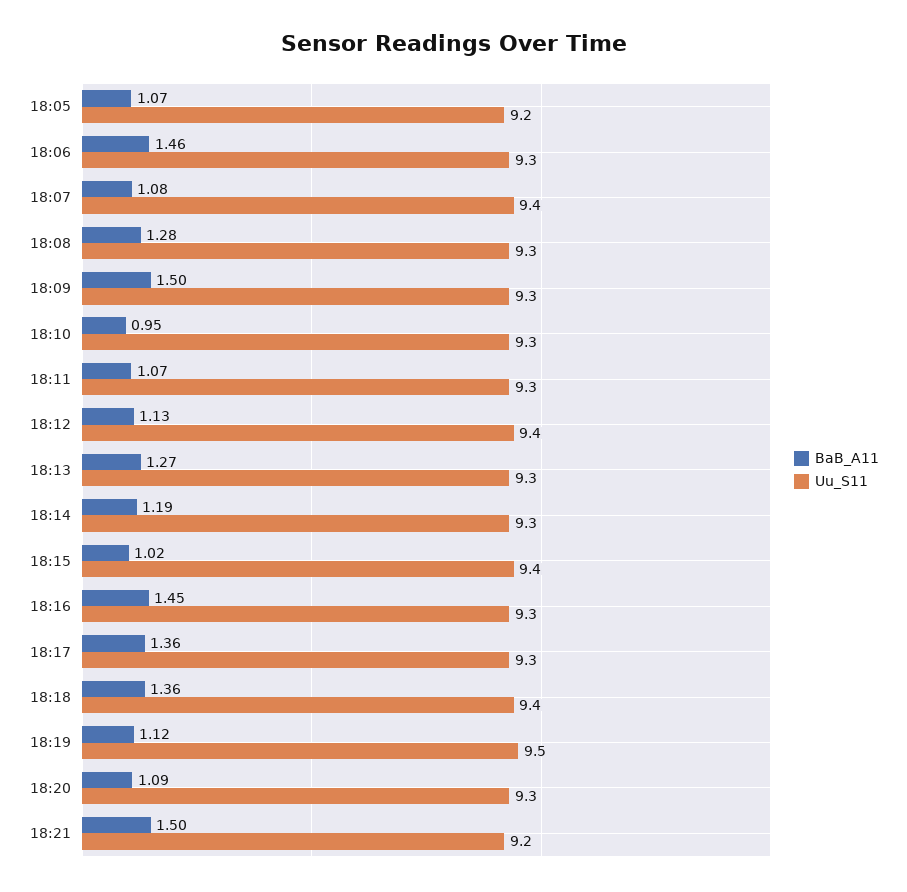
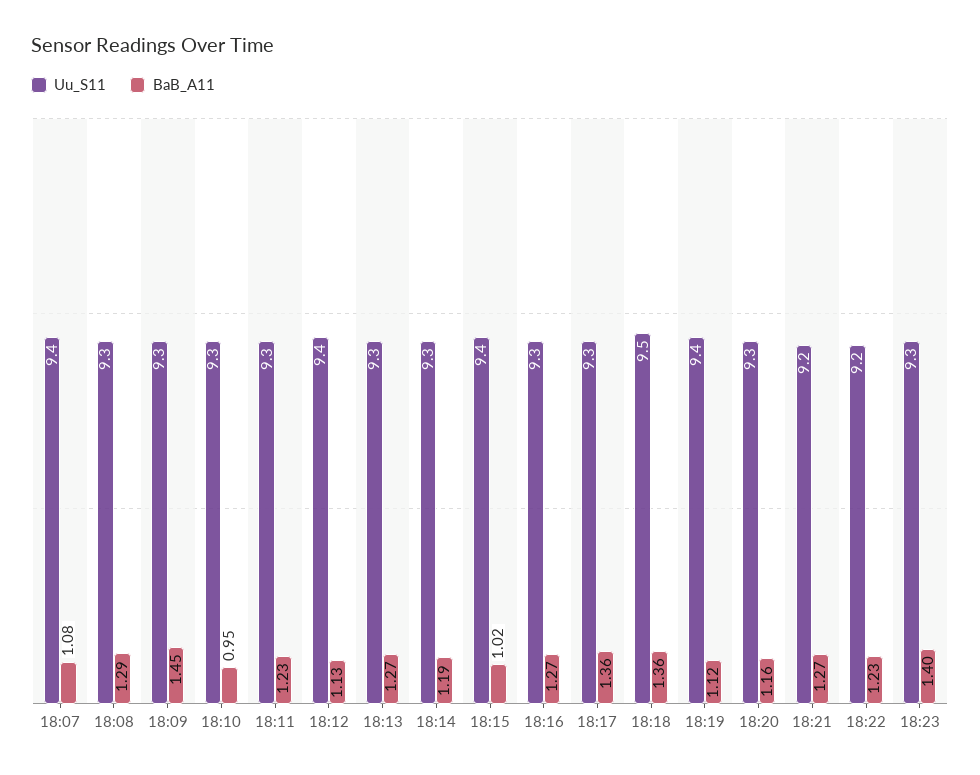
BaB_A11, 18:05: 1.07 -> none
Uu_S11, 18:05: 9.2 -> none
BaB_A11, 18:06: 1.46 -> none
Uu_S11, 18:06: 9.3 -> none
BaB_A11, 18:08: 1.28 -> 1.29
BaB_A11, 18:09: 1.5 -> 1.45
BaB_A11, 18:11: 1.07 -> 1.23
BaB_A11, 18:16: 1.45 -> 1.27
Uu_S11, 18:18: 9.4 -> 9.5
Uu_S11, 18:19: 9.5 -> 9.4
BaB_A11, 18:20: 1.09 -> 1.16
BaB_A11, 18:21: 1.5 -> 1.27
Uu_S11, 18:22: none -> 9.2
BaB_A11, 18:22: none -> 1.23
Uu_S11, 18:23: none -> 9.3
BaB_A11, 18:23: none -> 1.4

